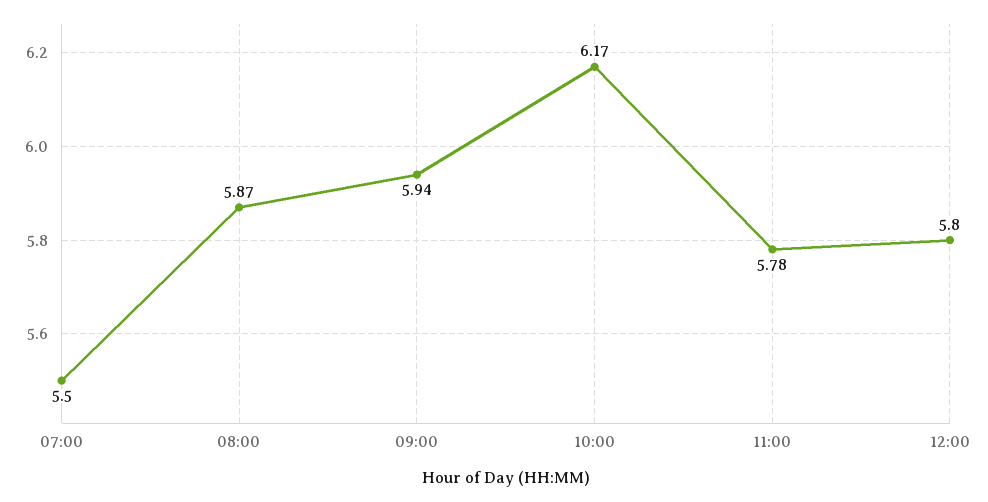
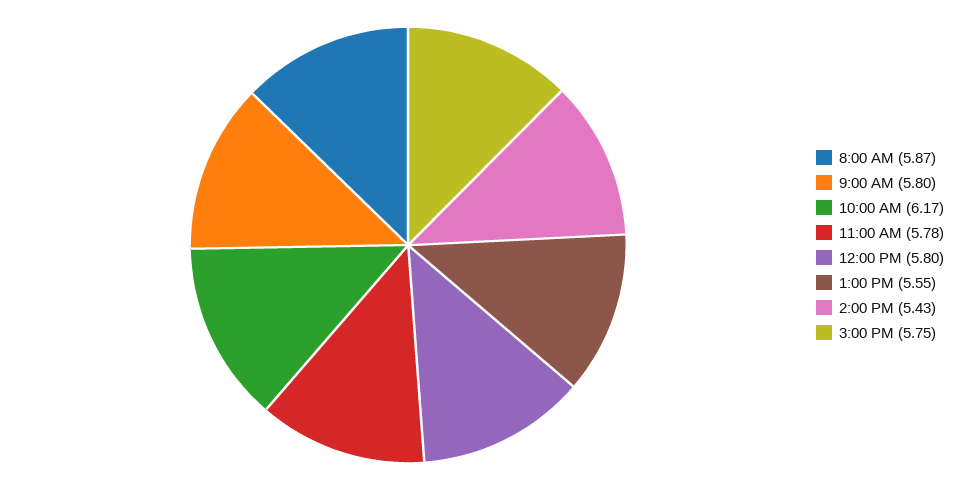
07:00: 5.5 -> none
09:00: 5.94 -> 5.8
1:00 PM: none -> 5.55
2:00 PM: none -> 5.43
3:00 PM: none -> 5.75

